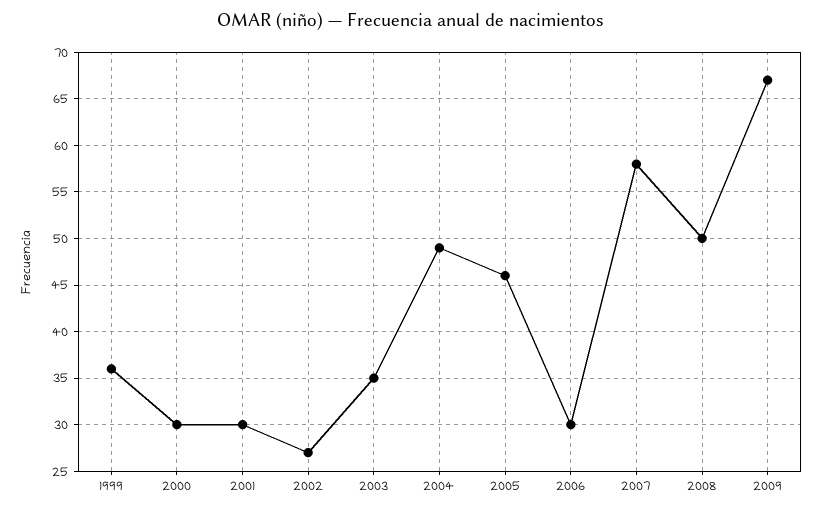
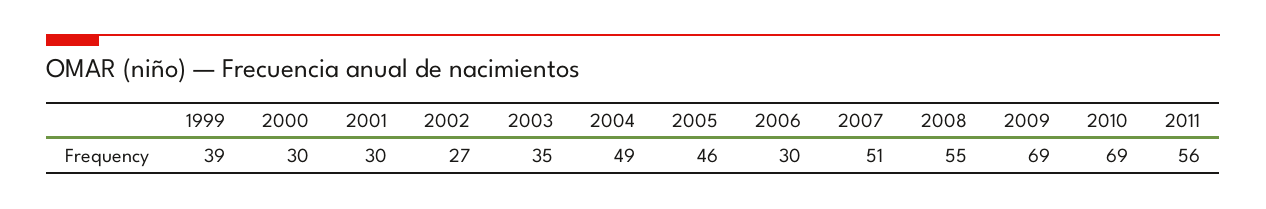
1999: 36 -> 39
2007: 58 -> 51
2008: 50 -> 55
2009: 67 -> 69
2010: none -> 69
2011: none -> 56

